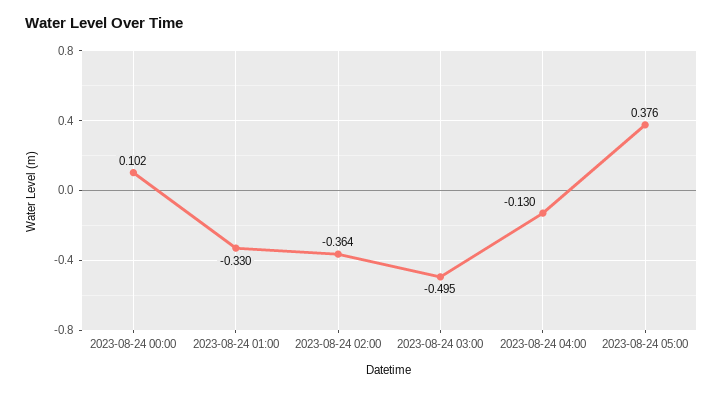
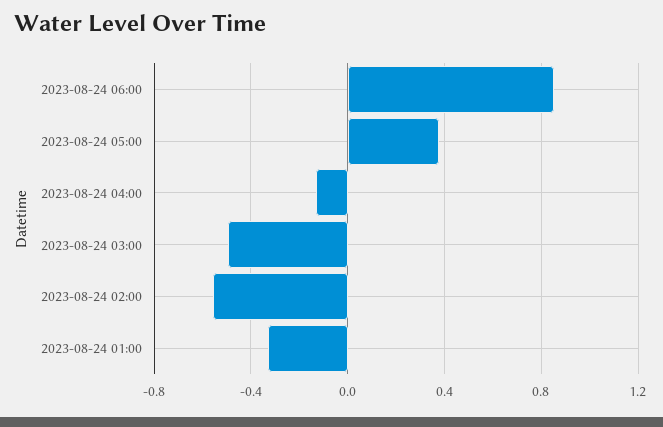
2023-08-24 00:00: 0.102 -> none
2023-08-24 02:00: -0.364 -> -0.55
2023-08-24 06:00: none -> 0.85

